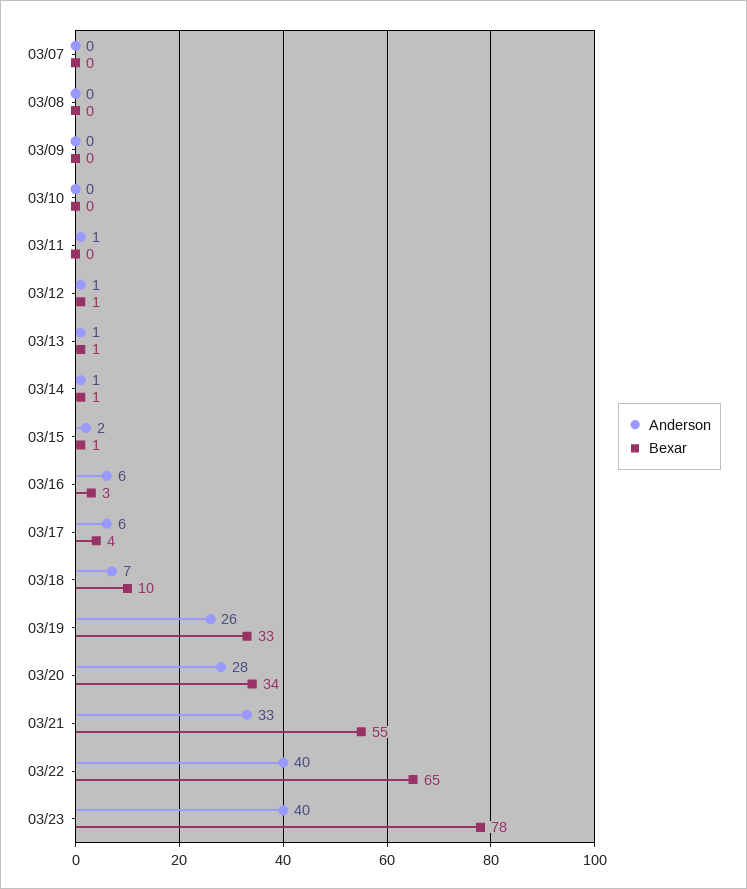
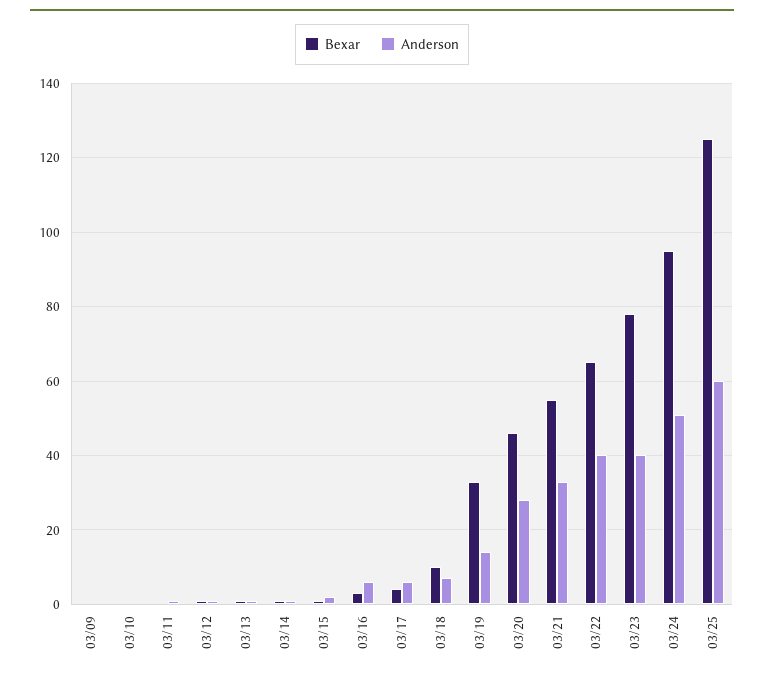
Anderson, 03/07: 0 -> none
Bexar, 03/07: 0 -> none
Anderson, 03/08: 0 -> none
Bexar, 03/08: 0 -> none
Anderson, 03/19: 26 -> 15
Bexar, 03/20: 34 -> 45
Bexar, 03/24: none -> 95
Anderson, 03/24: none -> 50
Bexar, 03/25: none -> 125
Anderson, 03/25: none -> 60

